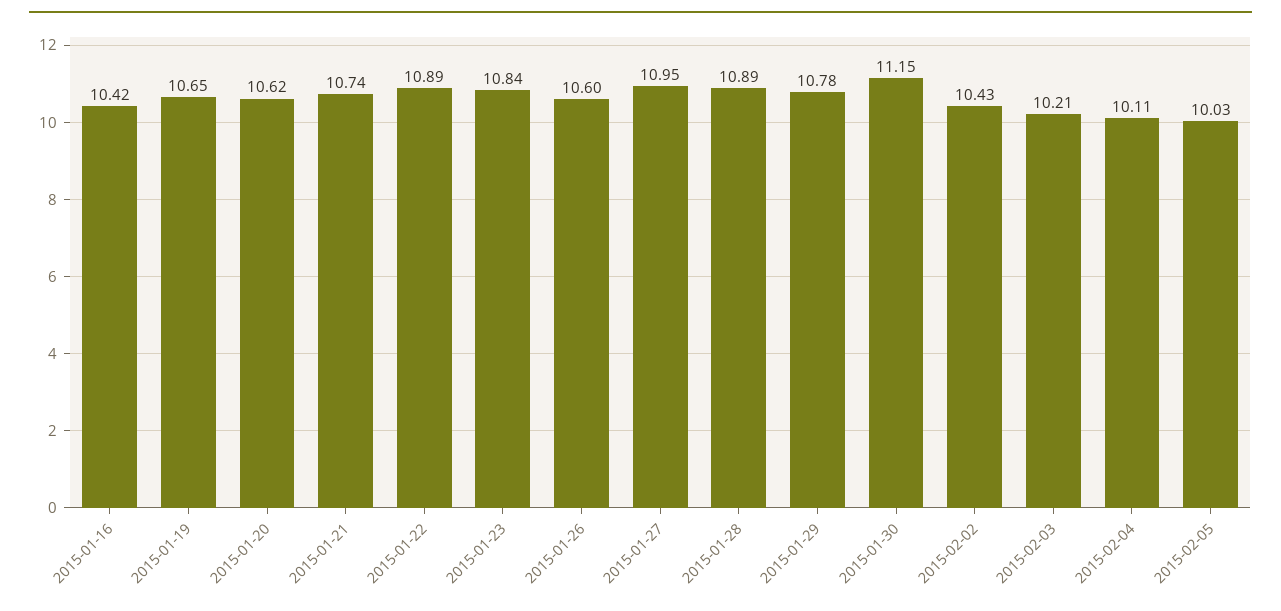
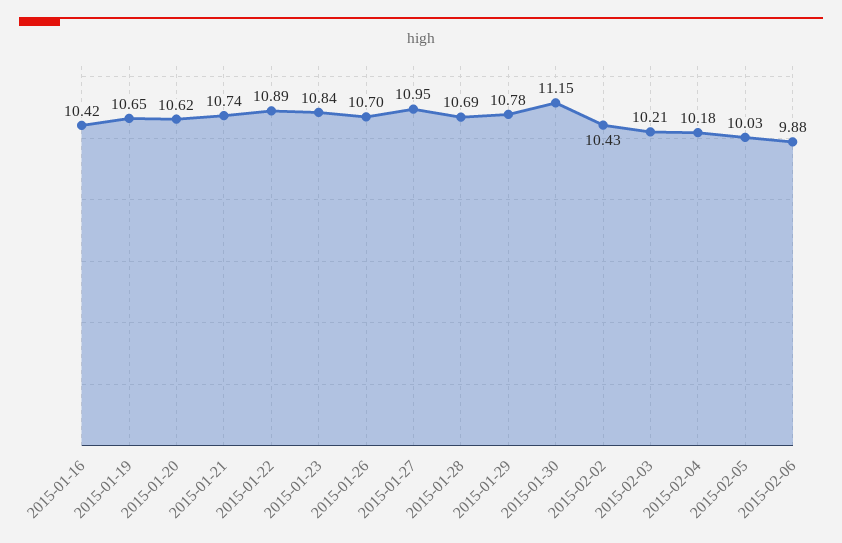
2015-01-26: 10.6 -> 10.7
2015-01-28: 10.89 -> 10.69
2015-02-04: 10.11 -> 10.18
2015-02-06: none -> 9.88

